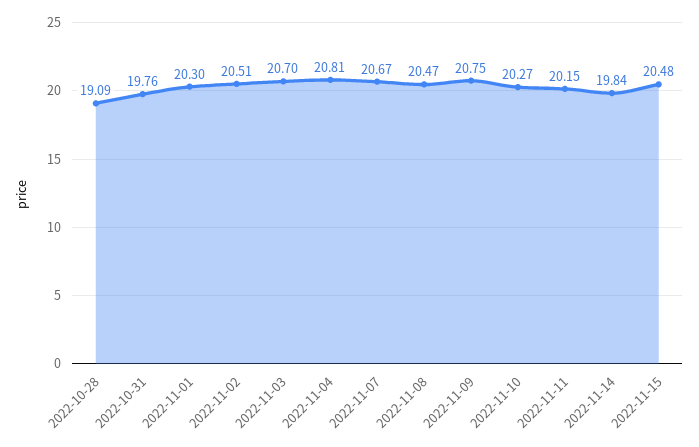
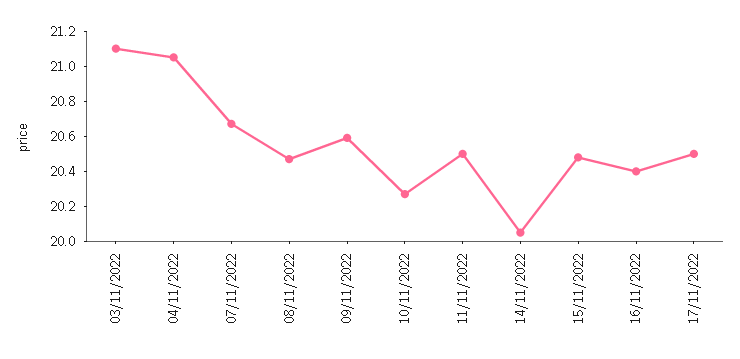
2022-10-28: 19.09 -> none
2022-10-31: 19.76 -> none
2022-11-01: 20.3 -> none
2022-11-02: 20.51 -> none
2022-11-03: 20.7 -> 21.1
2022-11-04: 20.81 -> 21.05
2022-11-09: 20.75 -> 20.6
2022-11-11: 20.15 -> 20.5
2022-11-14: 19.84 -> 20.05
16/11/2022: none -> 20.4
17/11/2022: none -> 20.5

